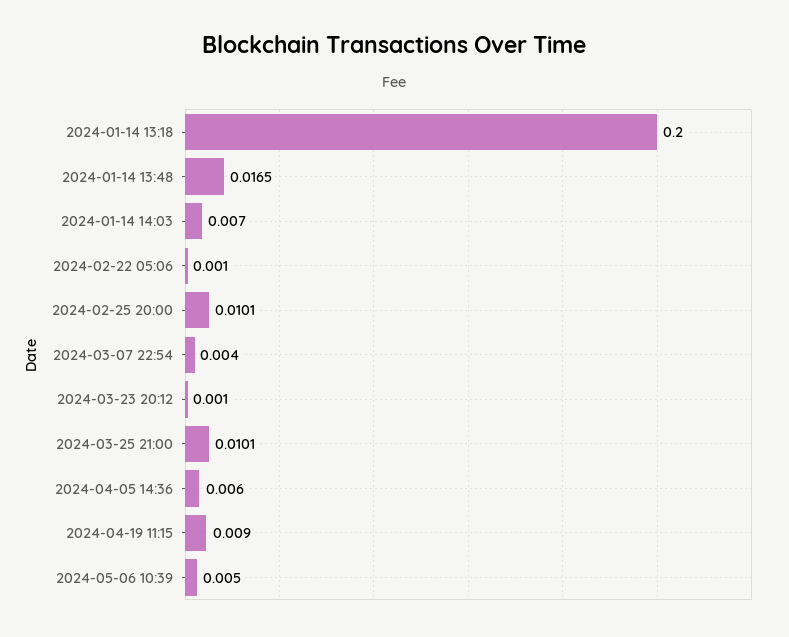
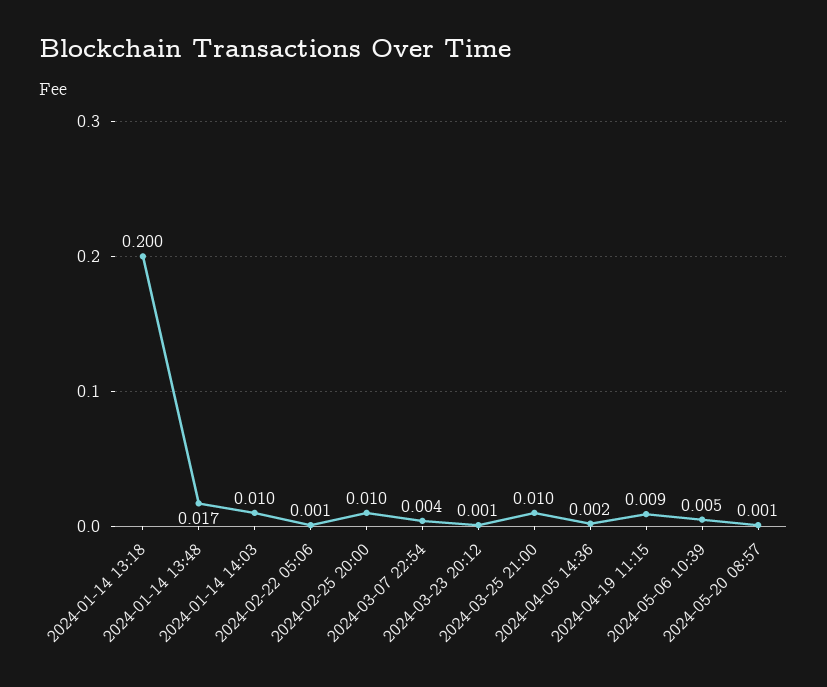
2024-01-14 14:03: 0.007 -> 0.01
2024-04-05 14:36: 0.006 -> 0.002
2024-05-20 08:57: none -> 0.001

